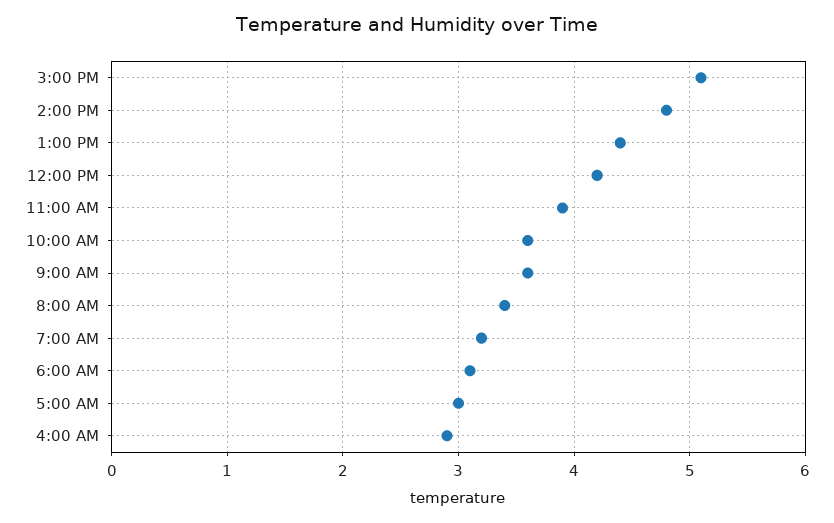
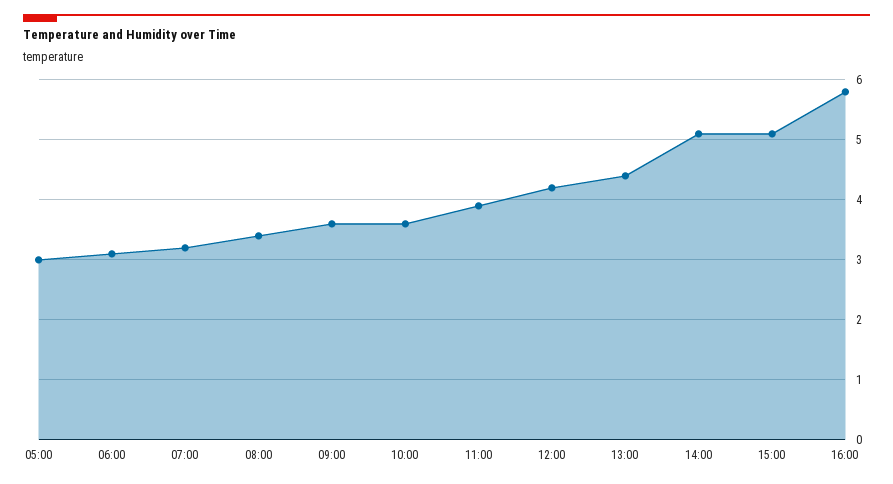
2:00 PM: 4.8 -> 5.1
4:00 AM: 2.9 -> none
16:00: none -> 5.8

